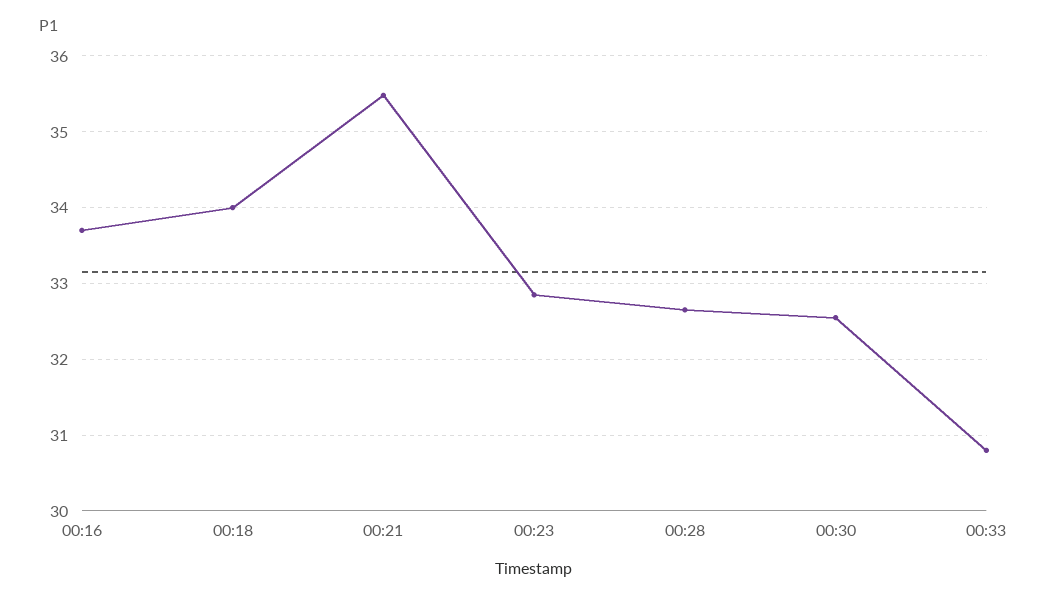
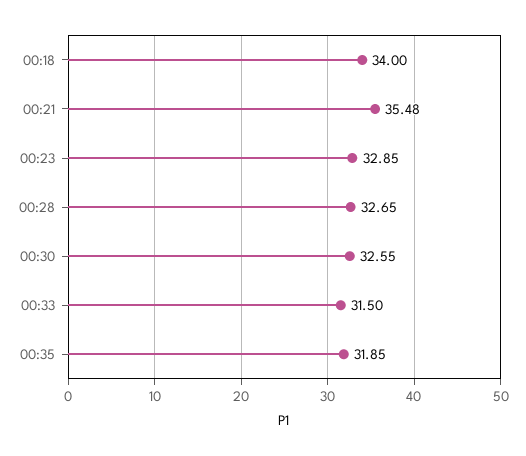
00:16: 33.7 -> none
00:33: 30.8 -> 31.5
00:35: none -> 31.85

